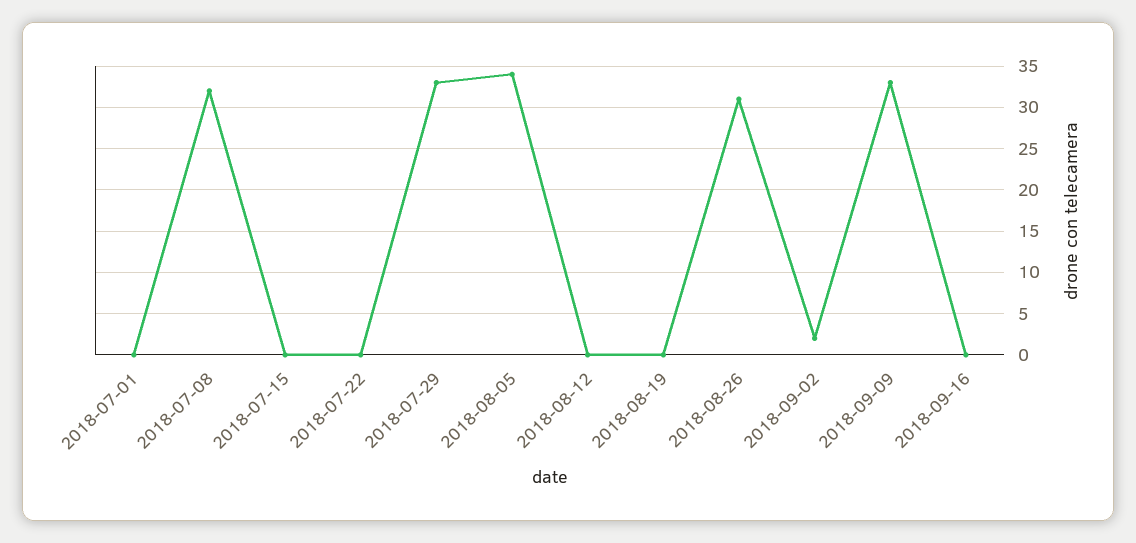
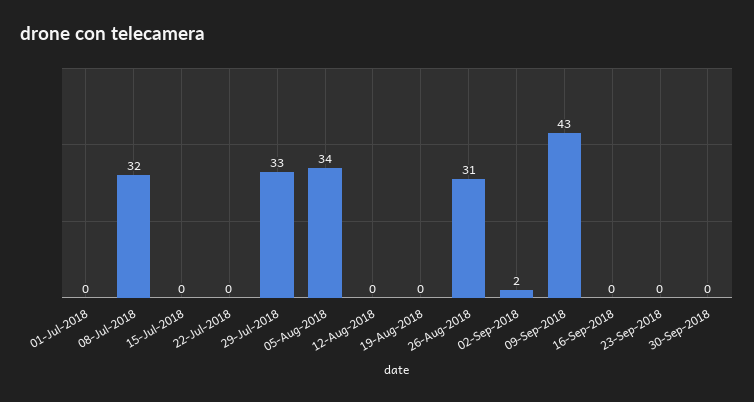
2018-09-09: 33 -> 43
23-Sep-2018: none -> 0
30-Sep-2018: none -> 0

